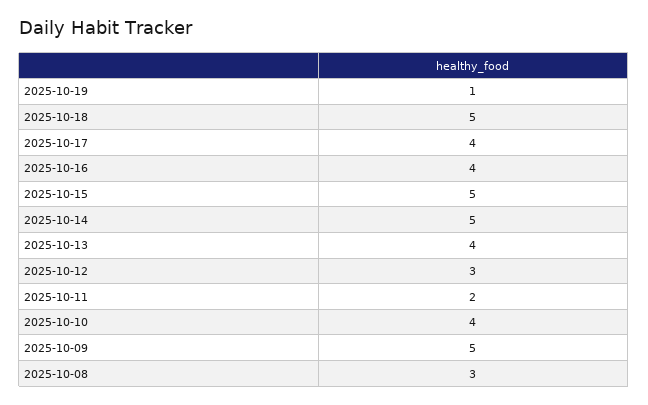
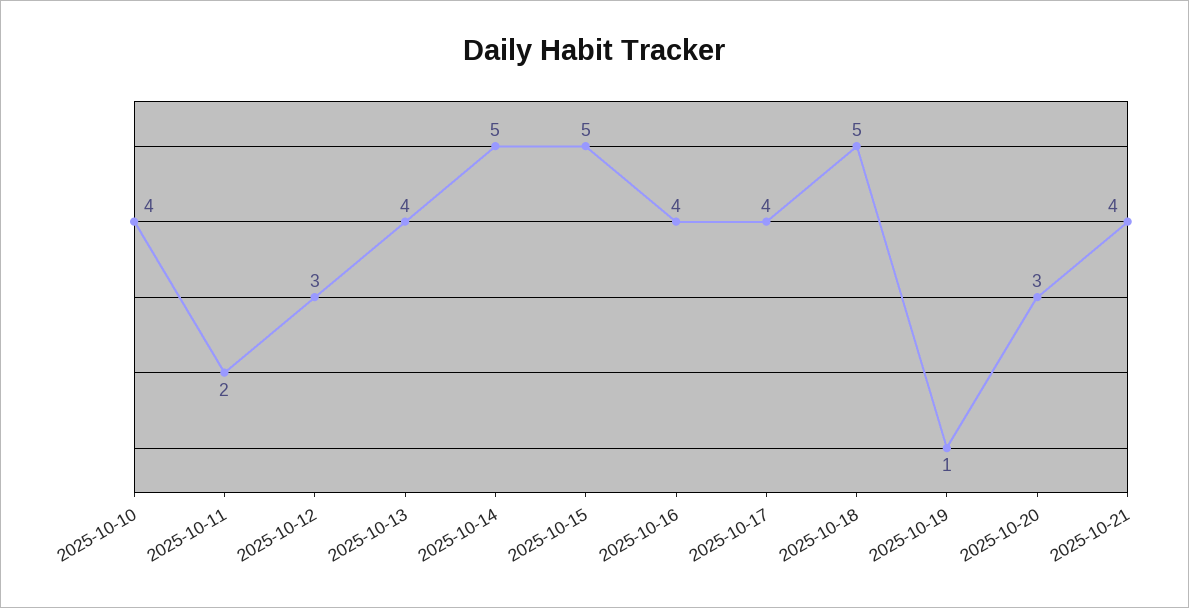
2025-10-09: 5 -> none
2025-10-08: 3 -> none
2025-10-20: none -> 3
2025-10-21: none -> 4

